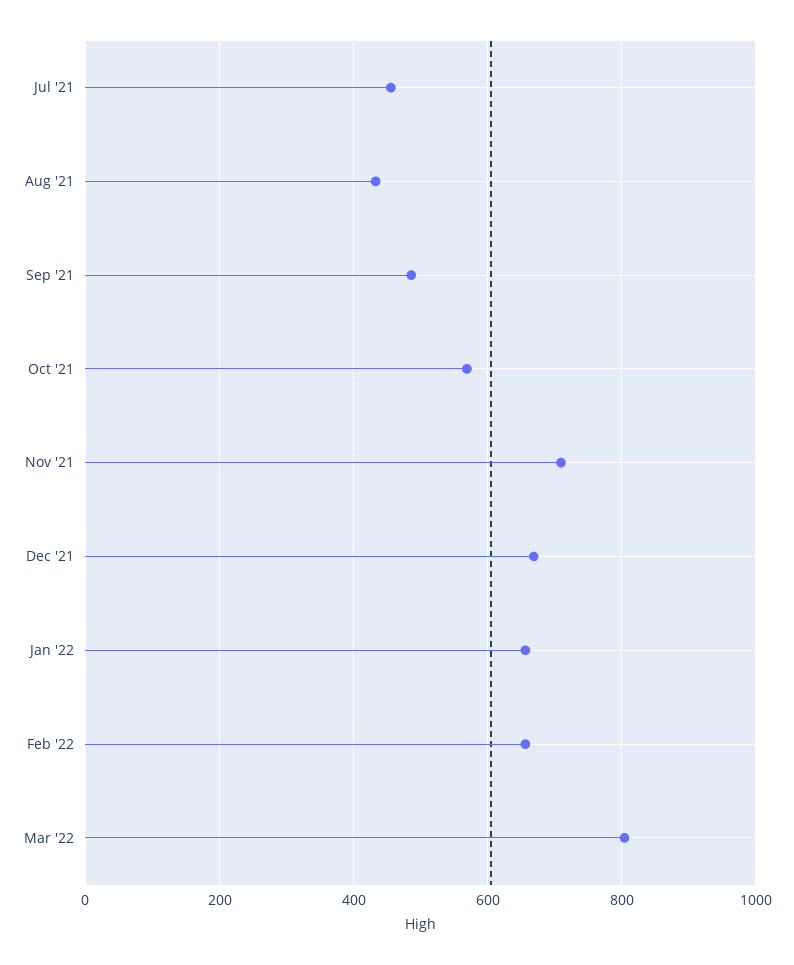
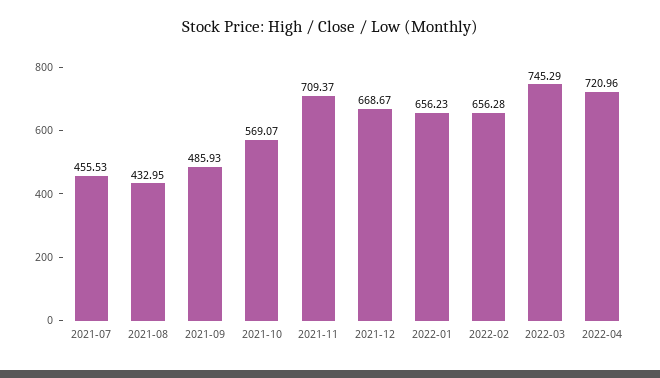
Mar '22: 800 -> 745.29
2022-04: none -> 720.96

